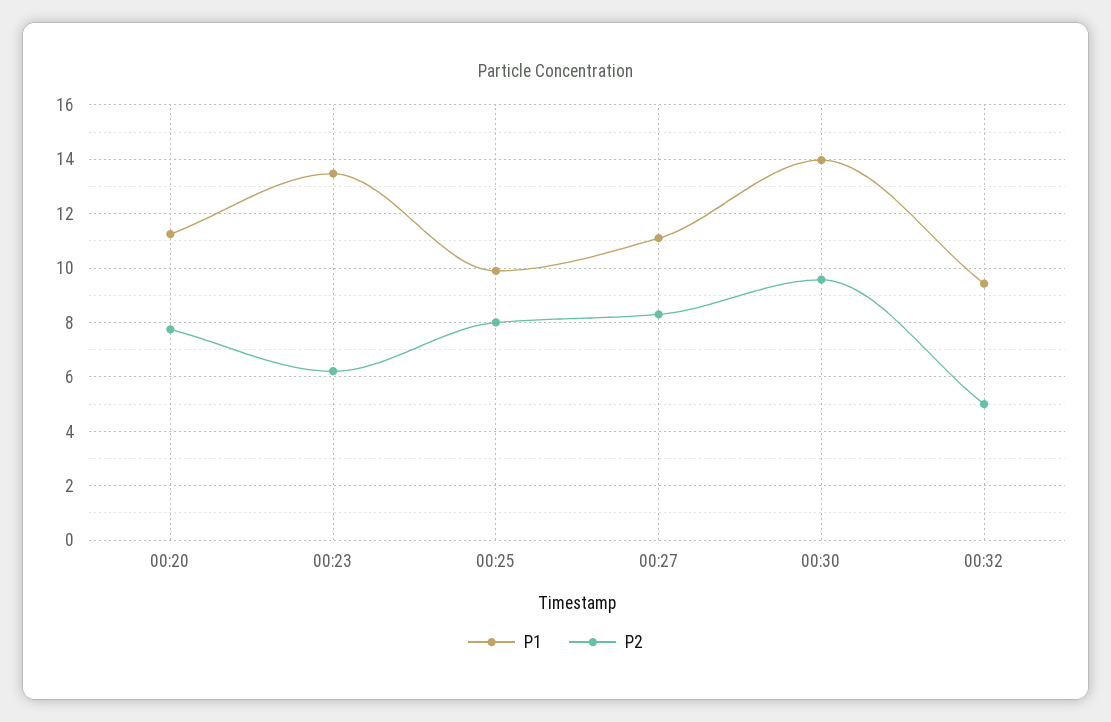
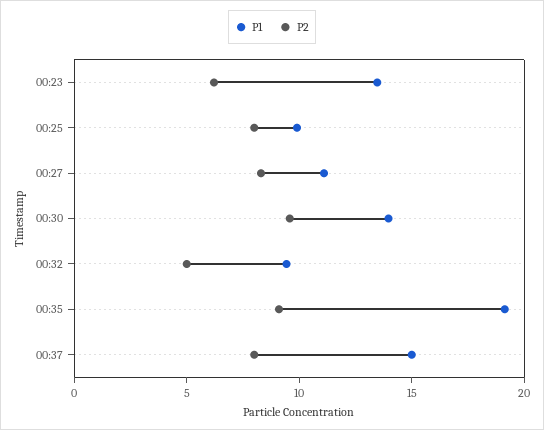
P1, 00:20: 11.25 -> none
P2, 00:20: 7.75 -> none
P1, 00:35: none -> 19
P2, 00:35: none -> 9
P1, 00:37: none -> 15
P2, 00:37: none -> 8

